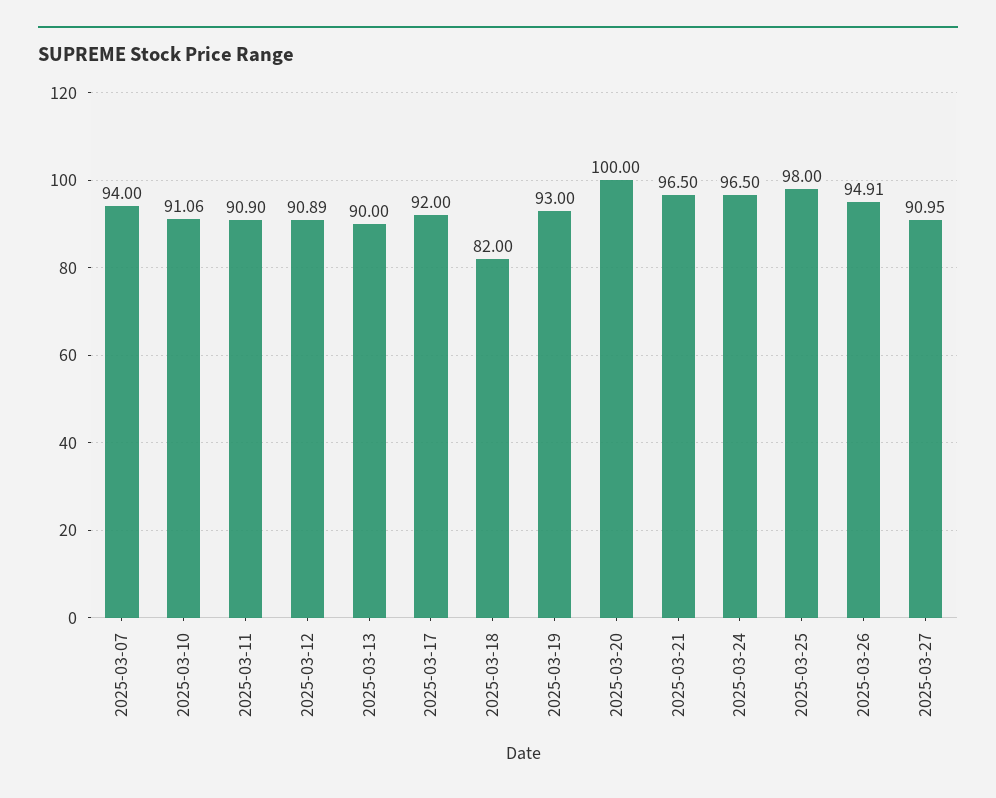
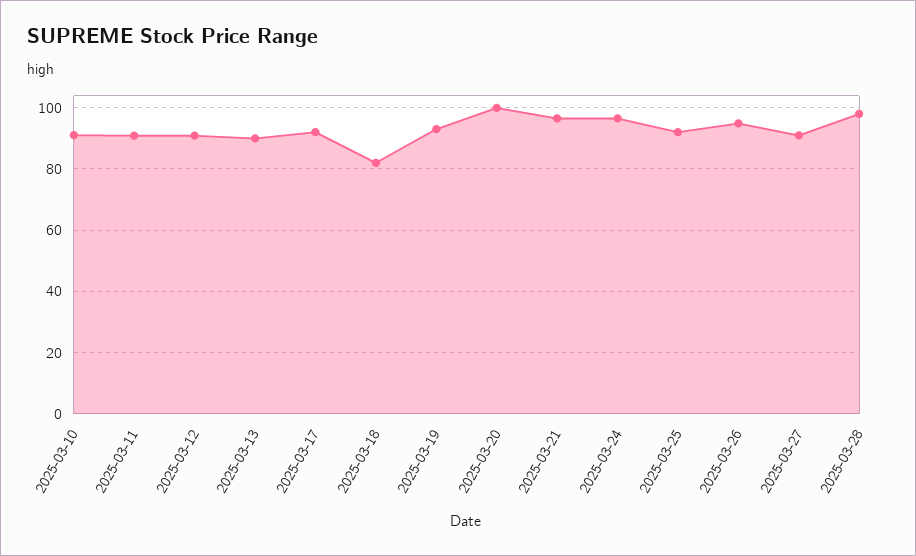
2025-03-07: 94 -> none
2025-03-25: 98 -> 92
2025-03-28: none -> 98

